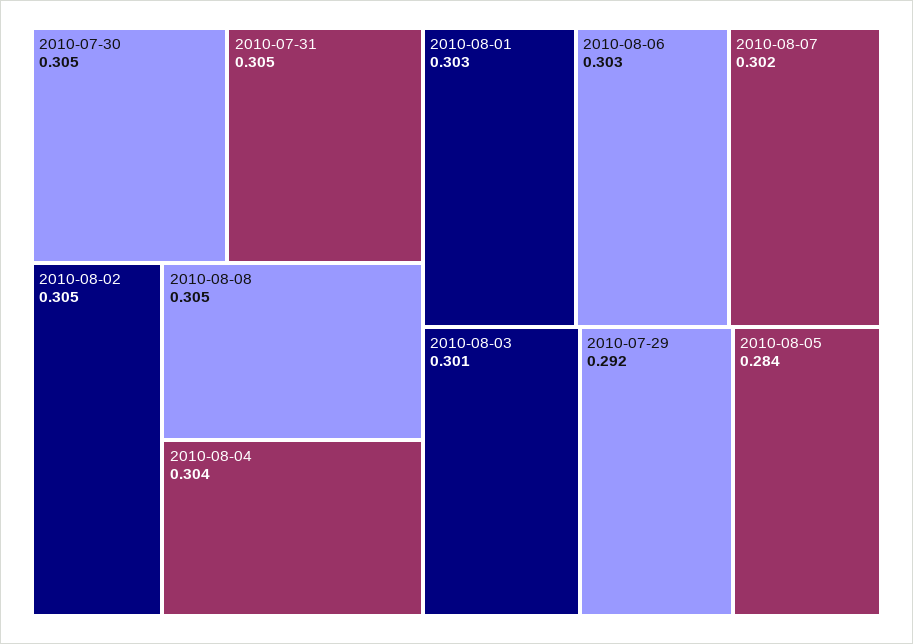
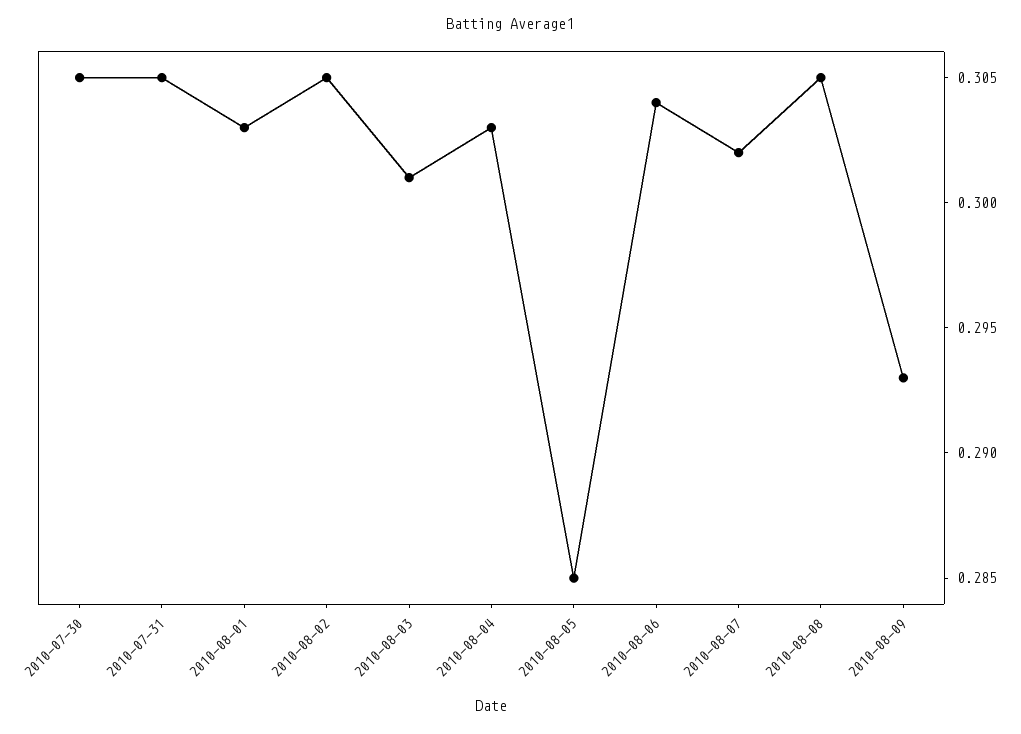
2010-08-04: 0.304 -> 0.303
2010-08-06: 0.303 -> 0.304
2010-07-29: 0.292 -> none
2010-08-05: 0.284 -> 0.285
2010-08-09: none -> 0.293

